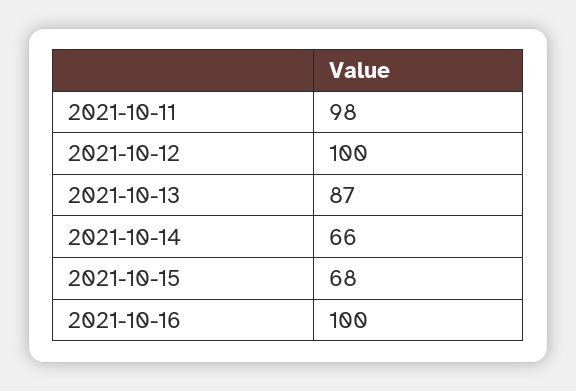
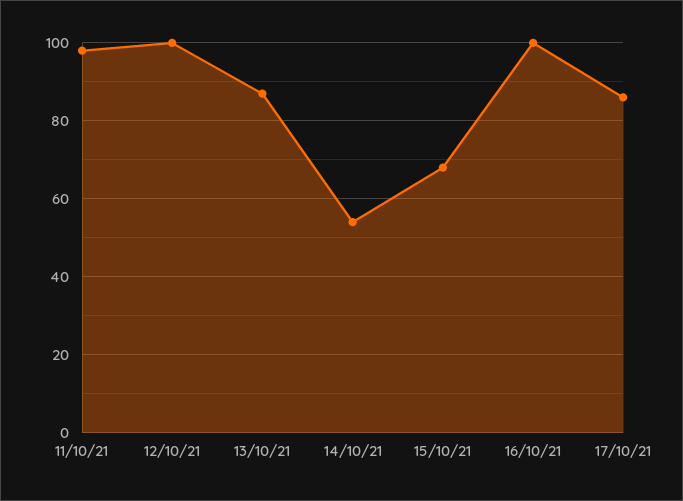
2021-10-14: 66 -> 55
17/10/21: none -> 85

